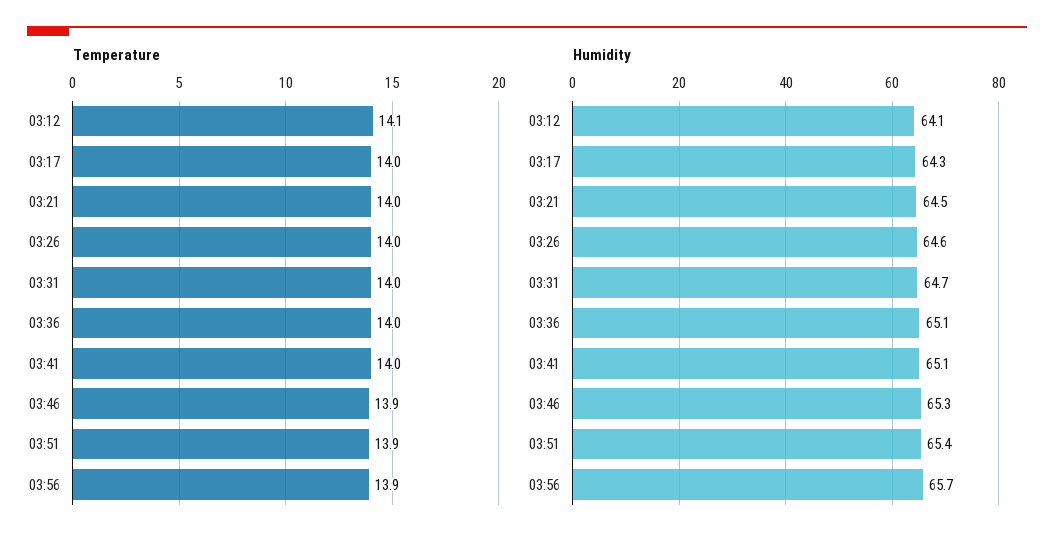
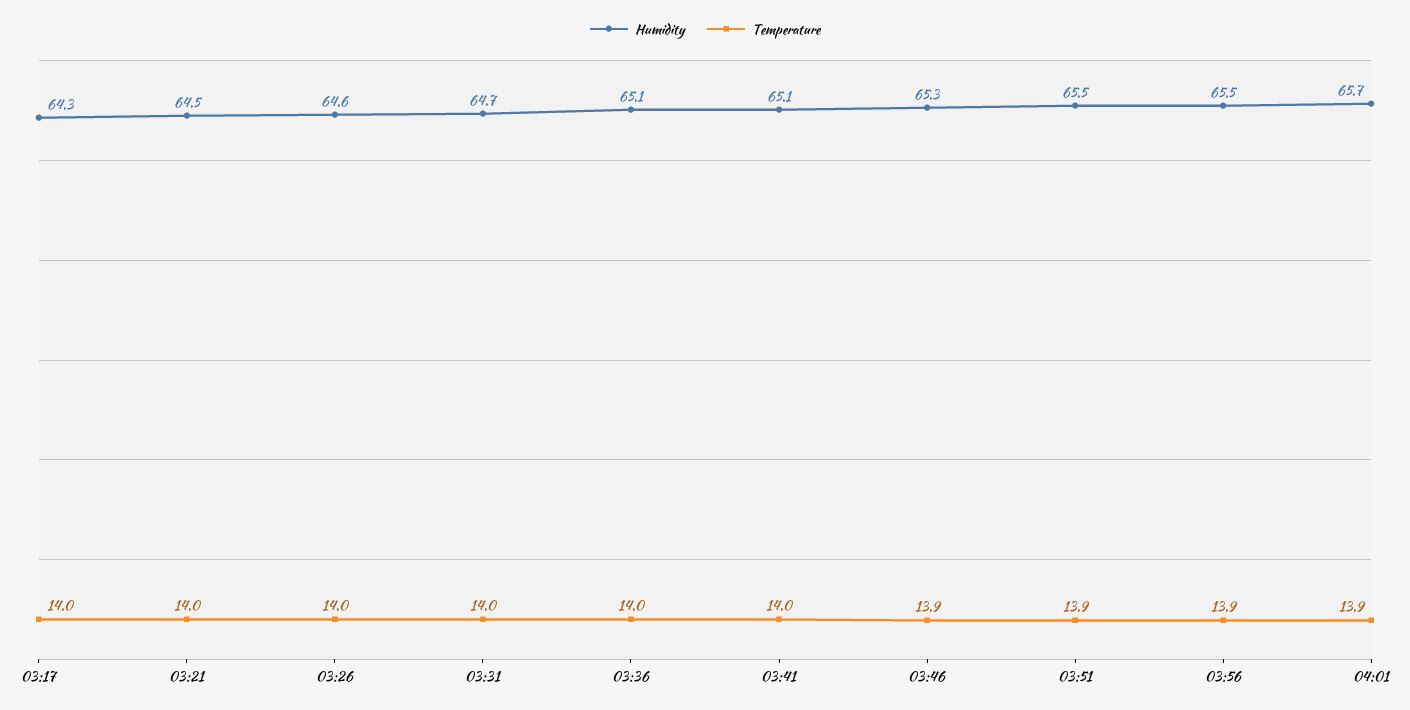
Temperature, 03:12: 14.1 -> none
Humidity, 03:12: 64.1 -> none
Humidity, 03:51: 65.4 -> 65.5
Humidity, 03:56: 65.7 -> 65.5
Humidity, 04:01: none -> 65.7
Temperature, 04:01: none -> 13.9

